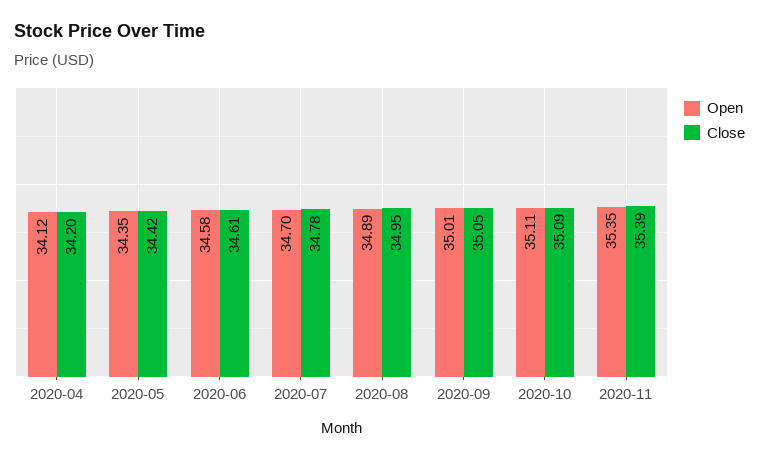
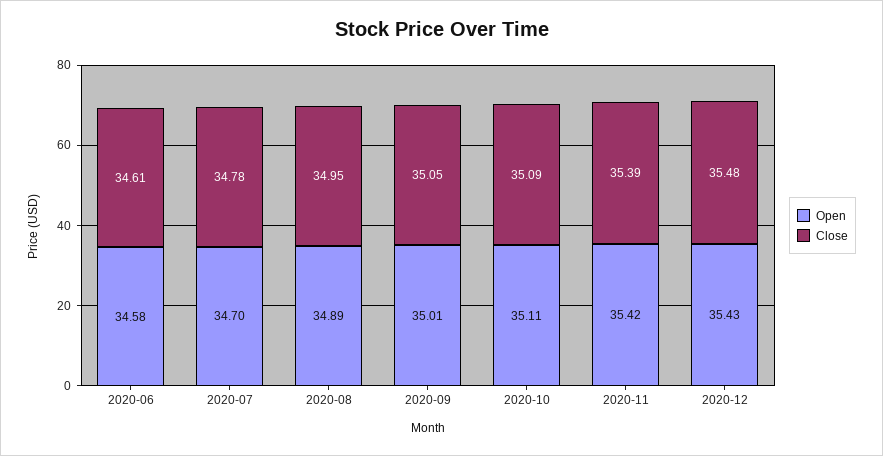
Open, 2020-04: 34.12 -> none
Close, 2020-04: 34.2 -> none
Open, 2020-05: 34.35 -> none
Close, 2020-05: 34.42 -> none
Open, 2020-11: 35.35 -> 35.42
Open, 2020-12: none -> 35.43
Close, 2020-12: none -> 35.48

